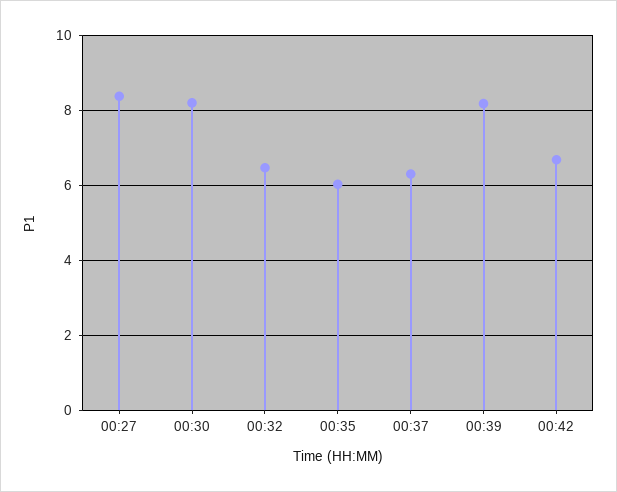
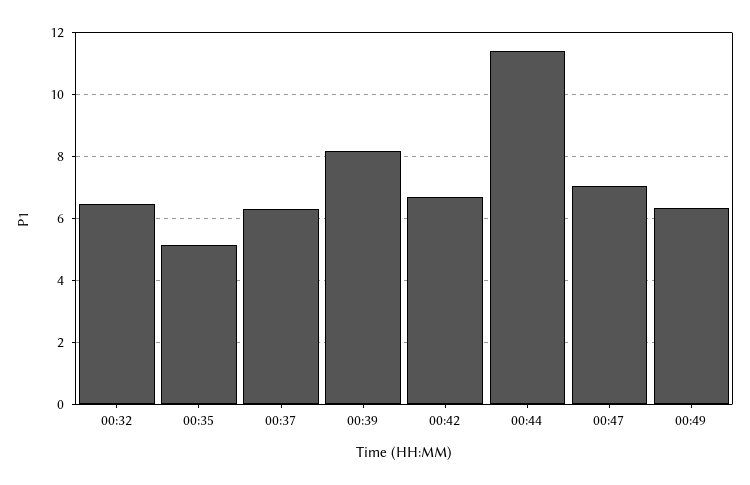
00:27: 8.4 -> none
00:30: 8.2 -> none
00:35: 6 -> 5.2
00:44: none -> 11.4
00:47: none -> 7
00:49: none -> 6.4

